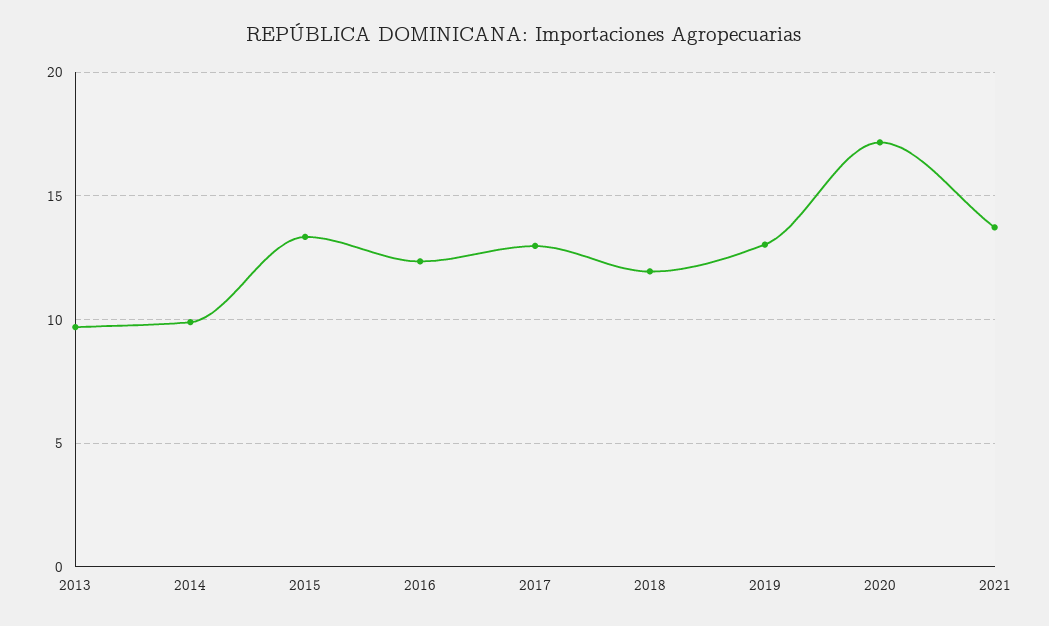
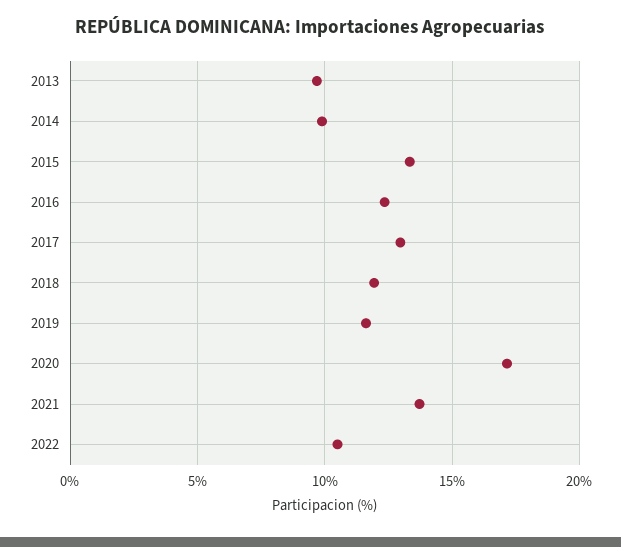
2019: 13 -> 11.5
2022: none -> 10.5

